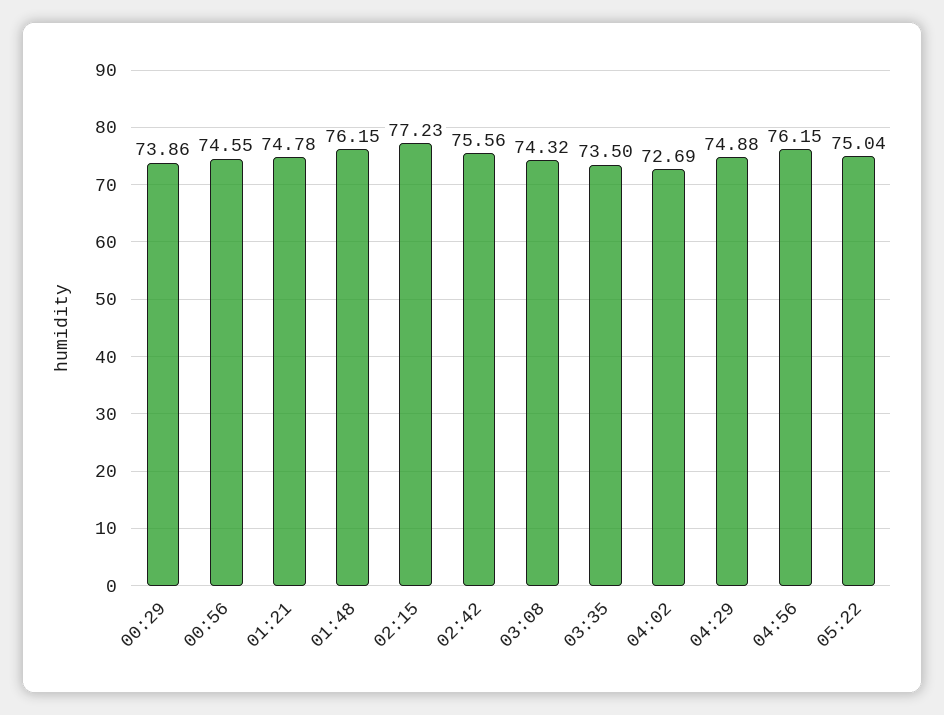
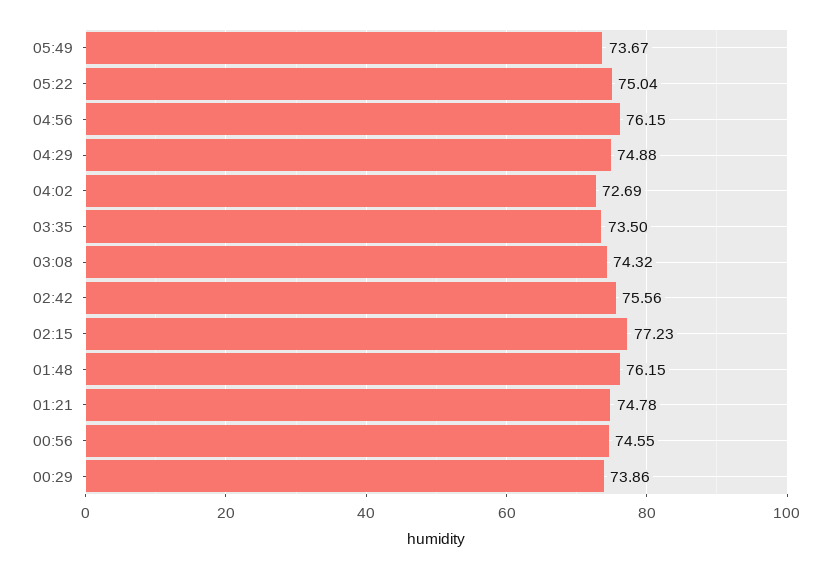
05:49: none -> 73.67

